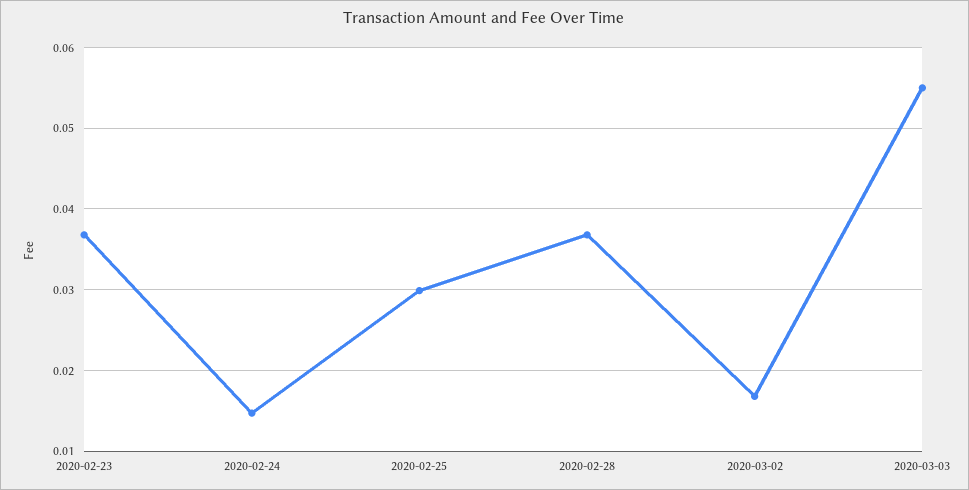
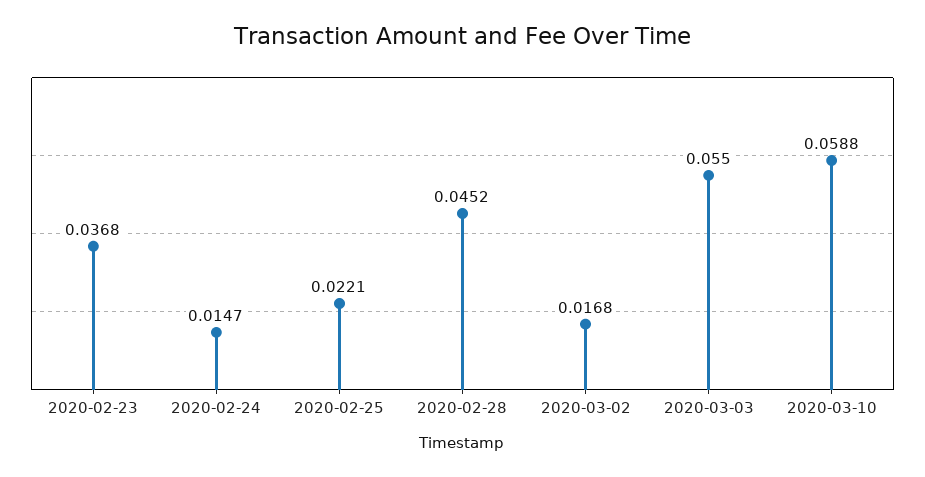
2020-02-25: 0.03 -> 0.0221
2020-02-28: 0.037 -> 0.0452
2020-03-10: none -> 0.0588

